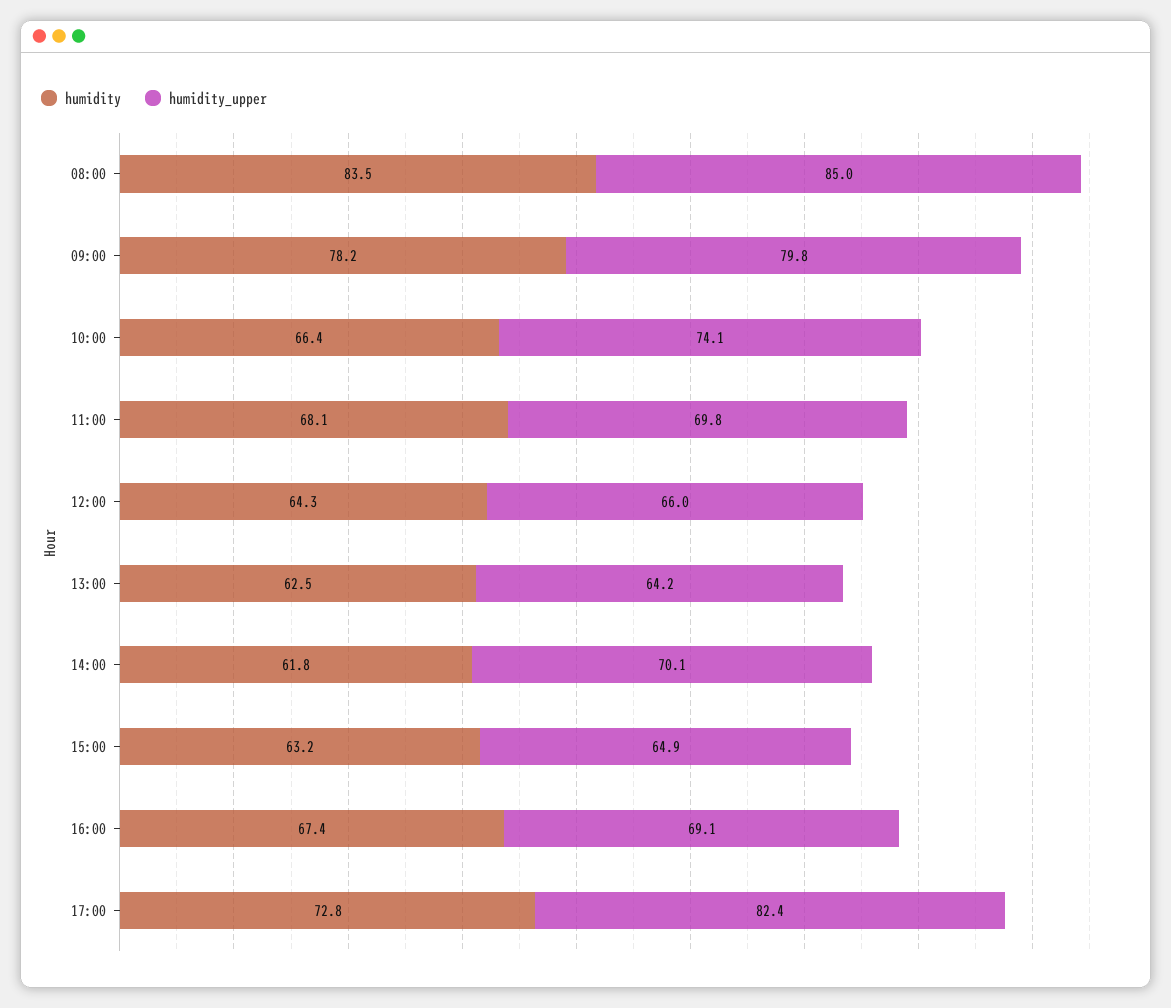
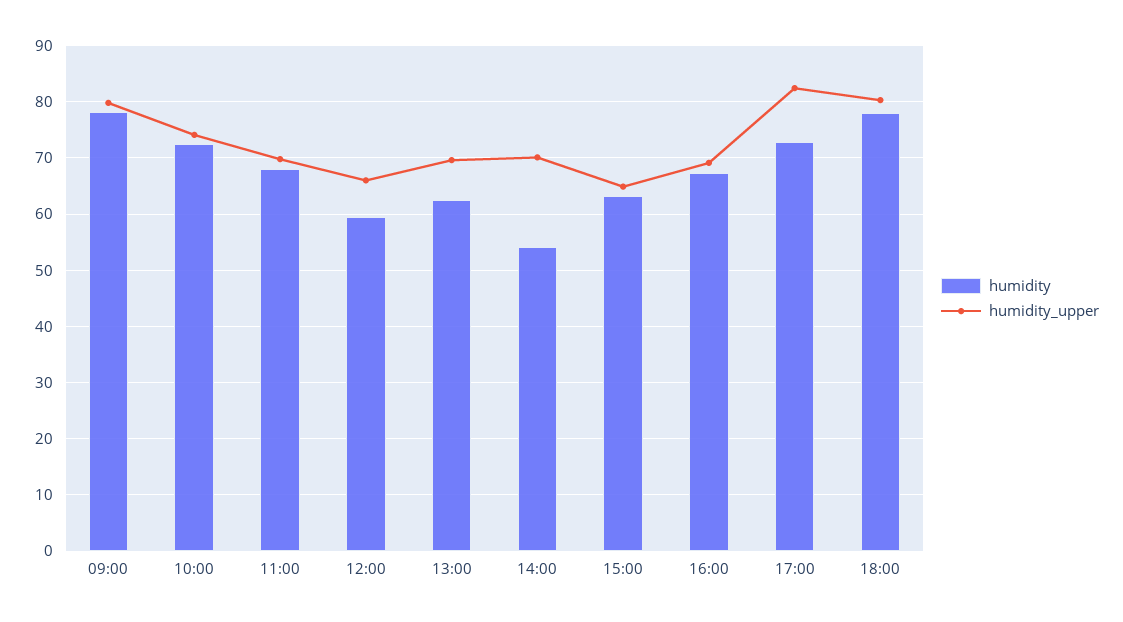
humidity, 08:00: 83.5 -> none
humidity_upper, 08:00: 85 -> none
humidity, 10:00: 66.4 -> 72
humidity, 12:00: 64.3 -> 60
humidity_upper, 13:00: 64.2 -> 70
humidity, 14:00: 61.8 -> 54
humidity, 18:00: none -> 78
humidity_upper, 18:00: none -> 80

